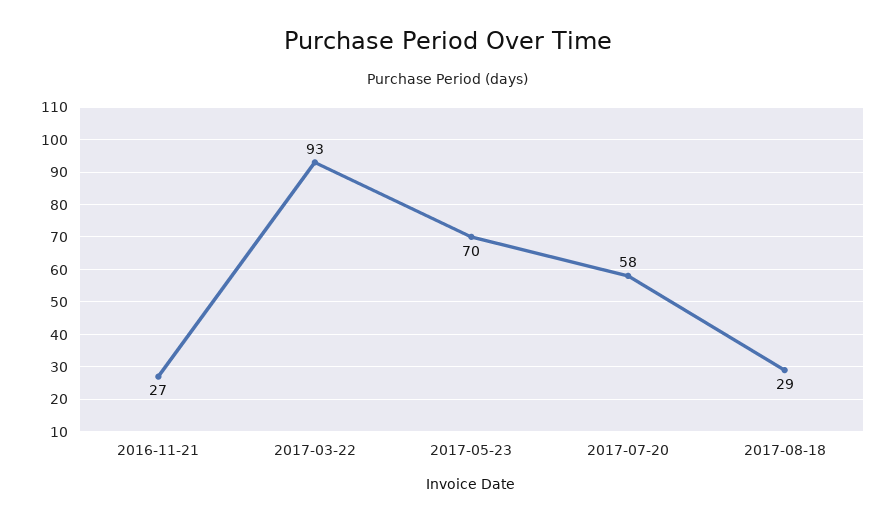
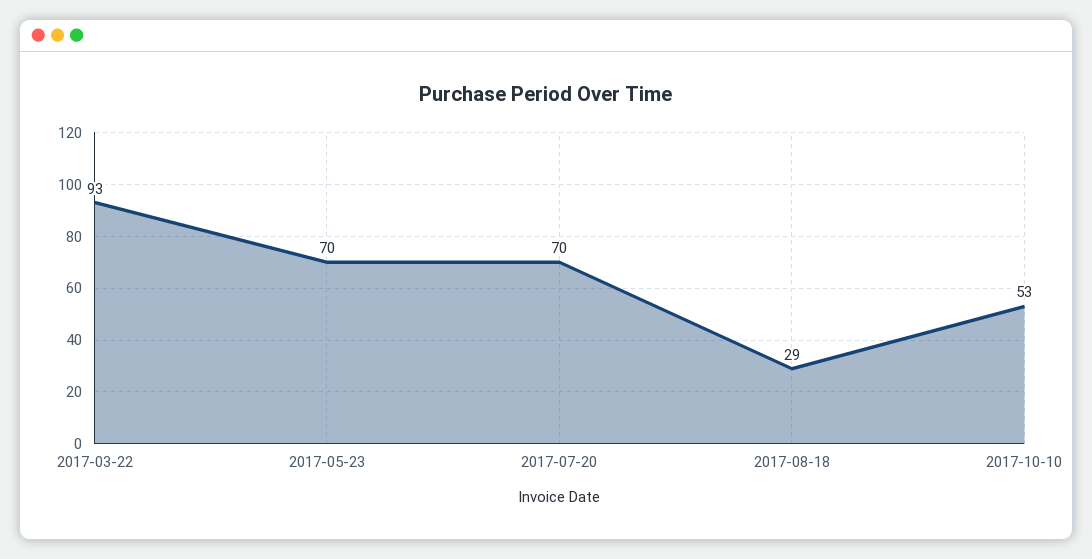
2016-11-21: 27 -> none
2017-07-20: 58 -> 70
2017-10-10: none -> 53

